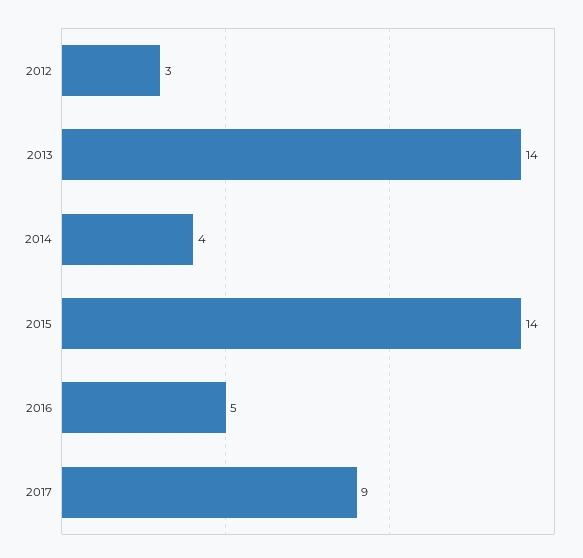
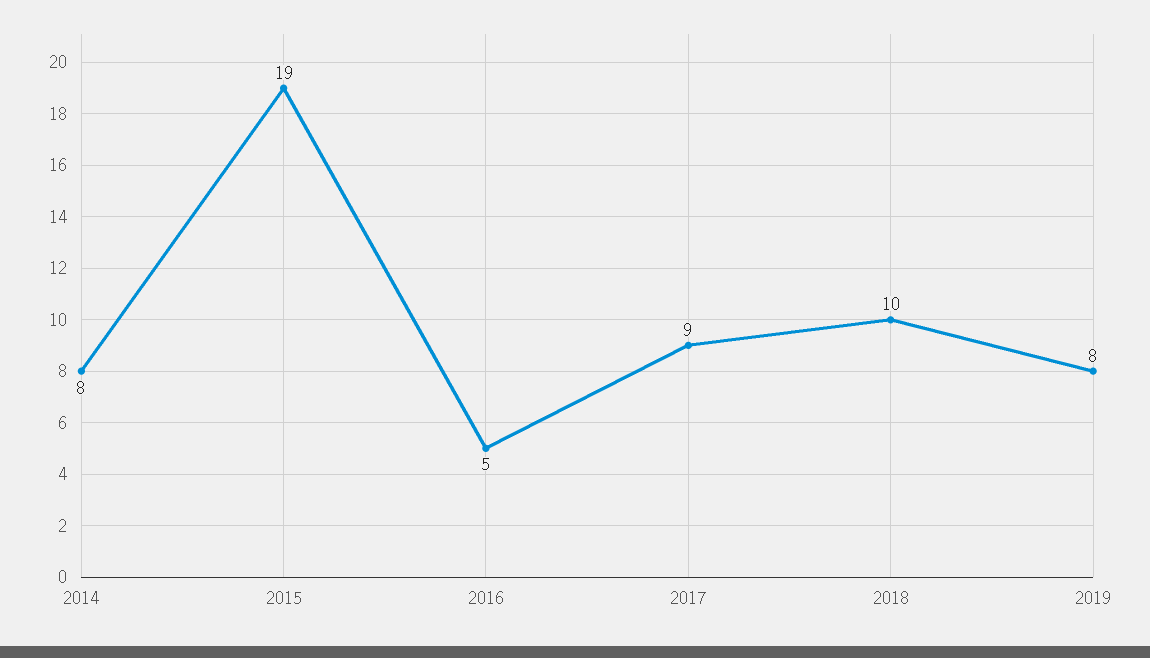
2012: 3 -> none
2013: 14 -> none
2014: 4 -> 8
2015: 14 -> 19
2018: none -> 10
2019: none -> 8

